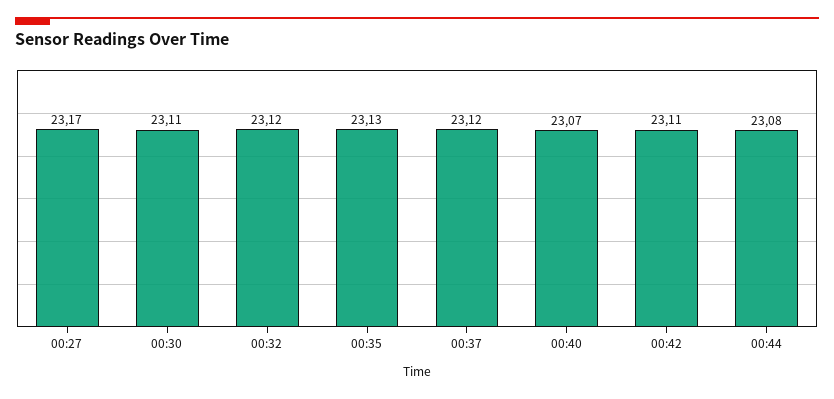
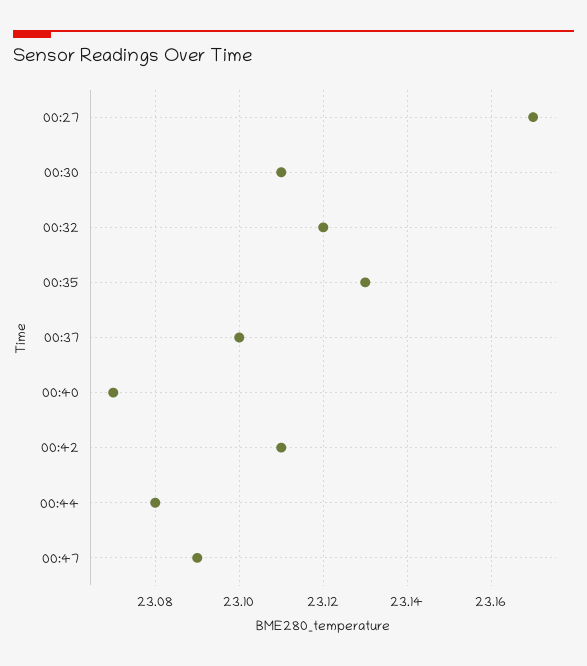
00:37: 23.12 -> 23.1
00:47: none -> 23.09

